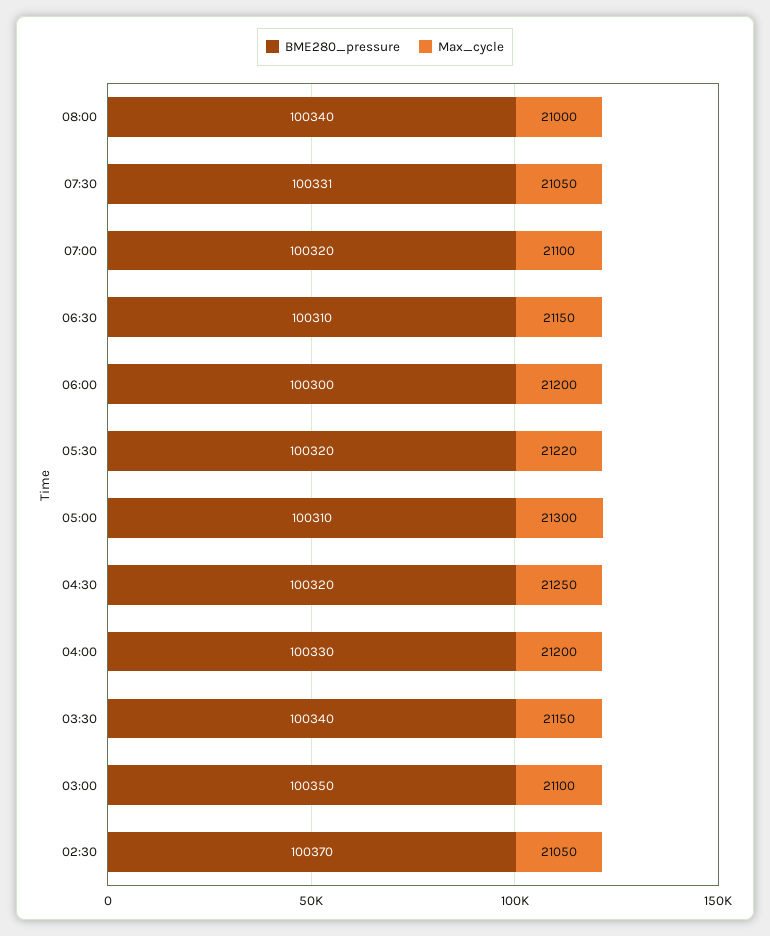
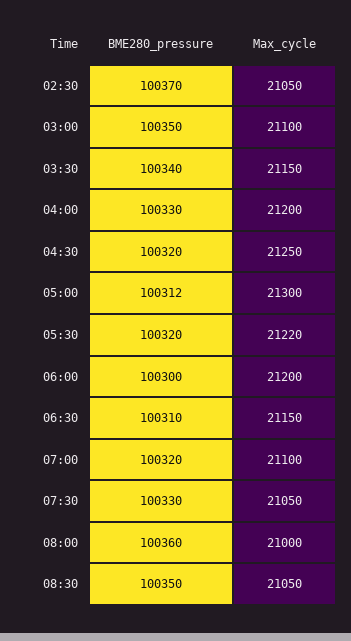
BME280_pressure, 08:00: 100340 -> 100360
BME280_pressure, 07:30: 100331 -> 100330
BME280_pressure, 05:00: 100310 -> 100312
BME280_pressure, 08:30: none -> 100350
Max_cycle, 08:30: none -> 21050

